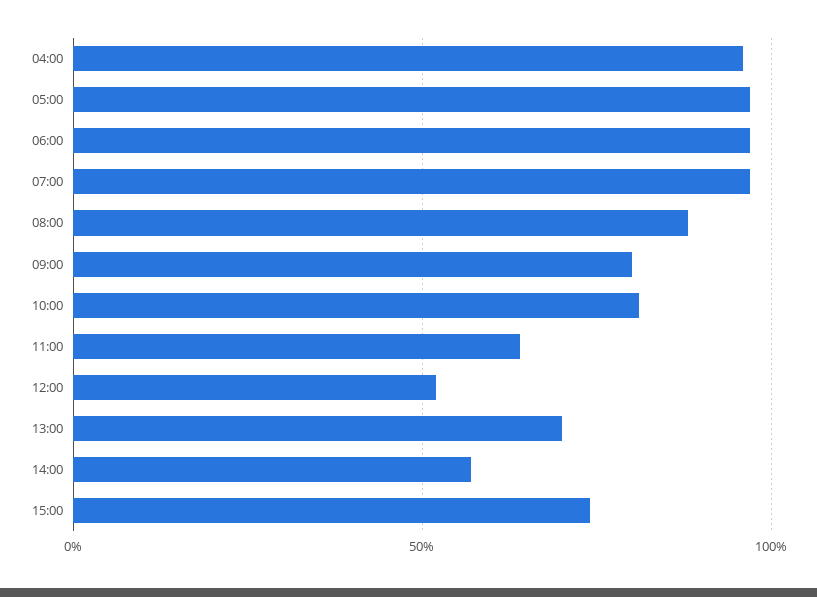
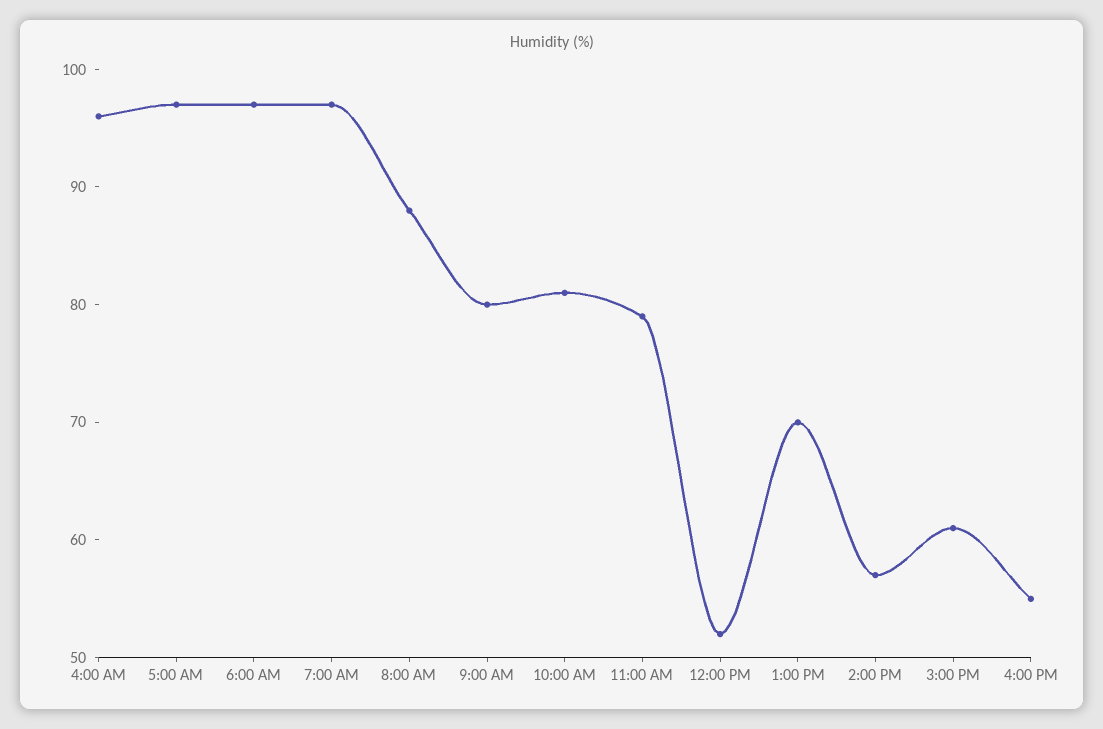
11:00: 65 -> 79
15:00: 75 -> 61
4:00 PM: none -> 55

